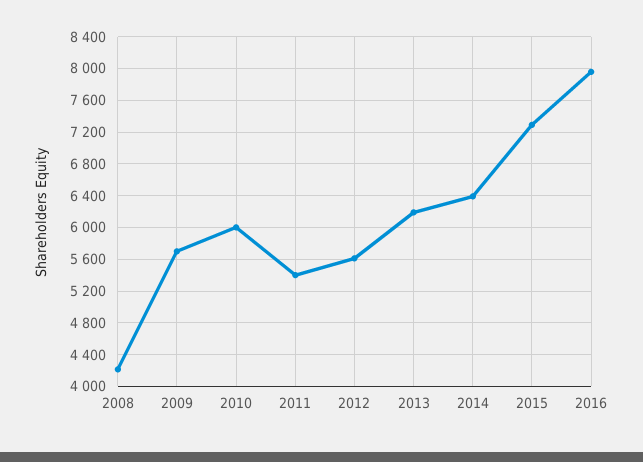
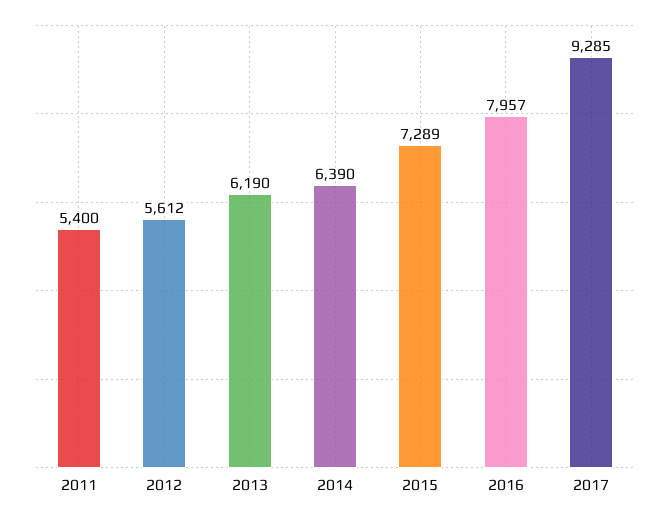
2008: 4200 -> none
2009: 5700 -> none
2010: 6000 -> none
2017: none -> 9285

